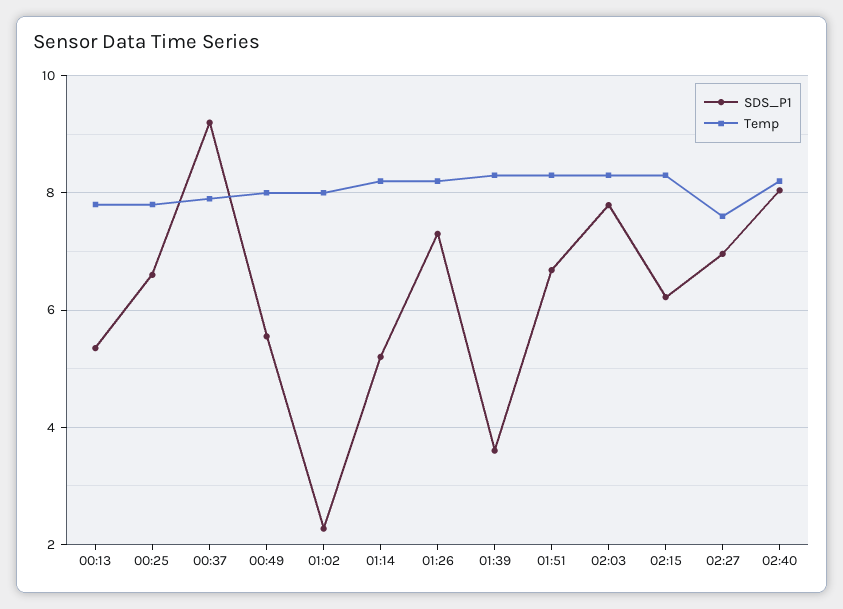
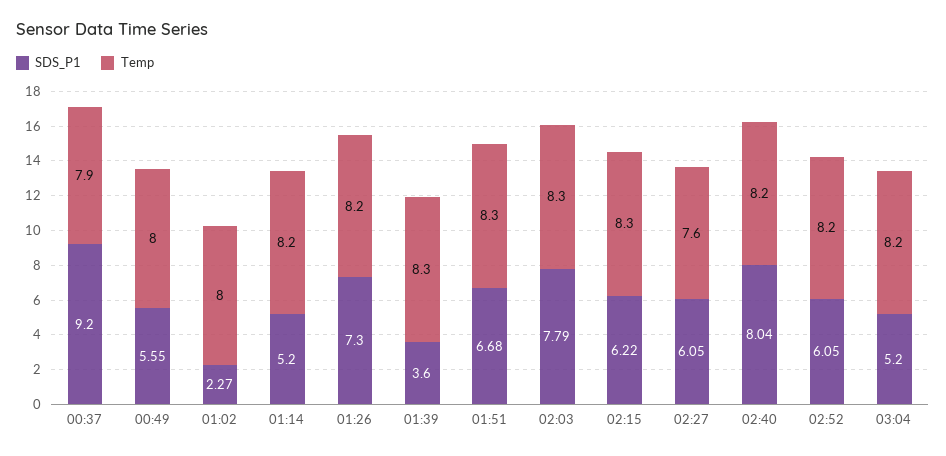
SDS_P1, 00:13: 5.4 -> none
Temp, 00:13: 7.8 -> none
SDS_P1, 00:25: 6.6 -> none
Temp, 00:25: 7.8 -> none
SDS_P1, 02:27: 7 -> 6.05
SDS_P1, 02:52: none -> 6.05
Temp, 02:52: none -> 8.2
SDS_P1, 03:04: none -> 5.2
Temp, 03:04: none -> 8.2

